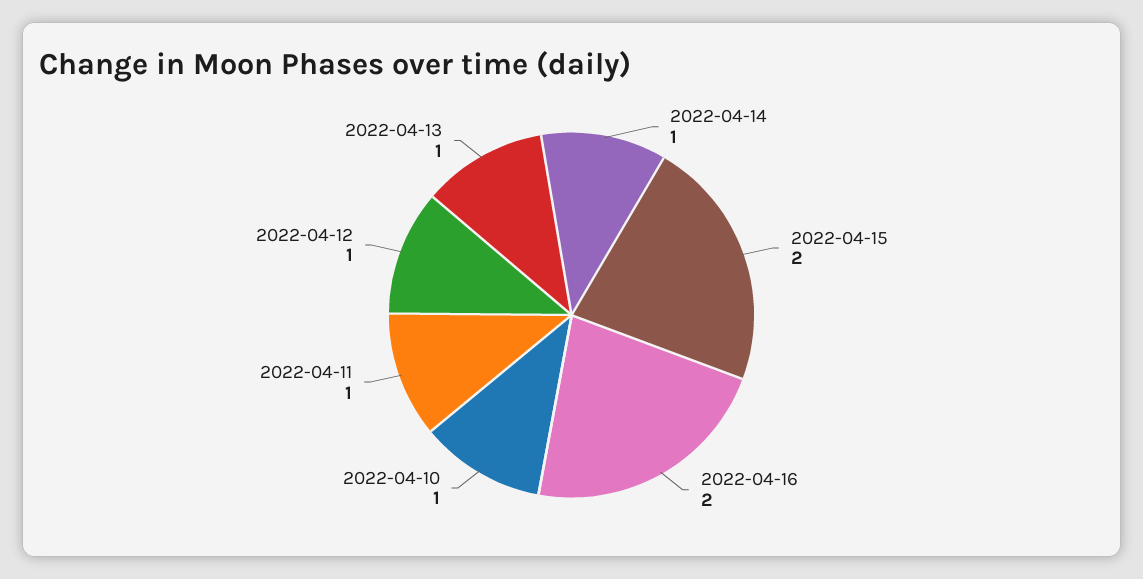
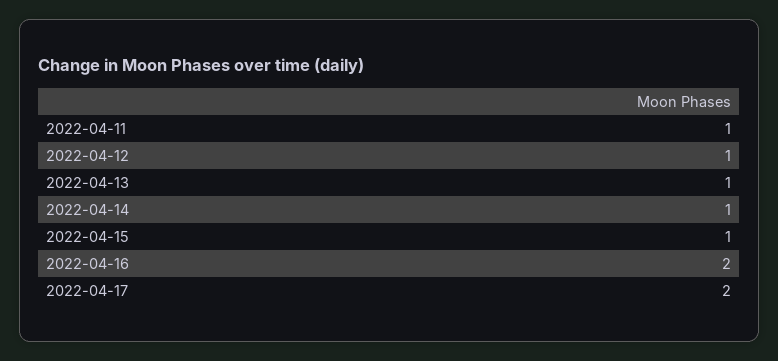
2022-04-15: 2 -> 1
2022-04-10: 1 -> none
2022-04-17: none -> 2

